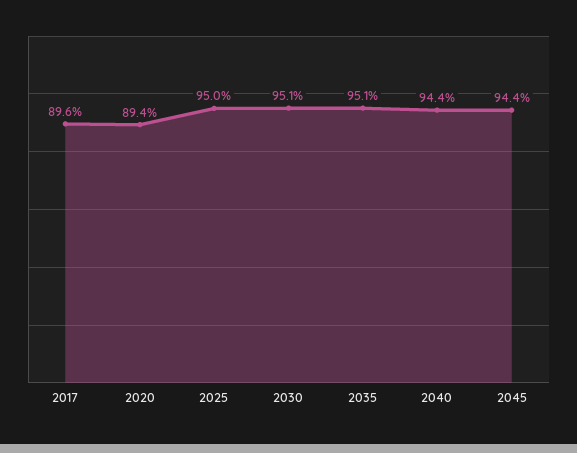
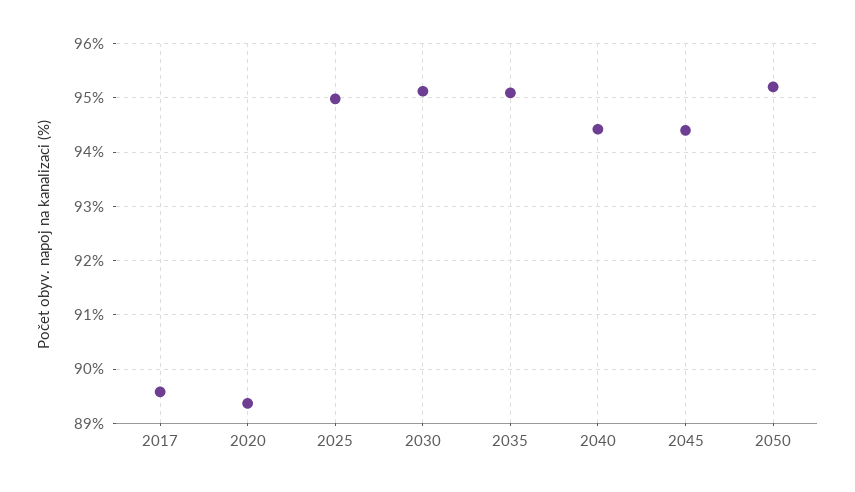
2050: none -> 95.2

